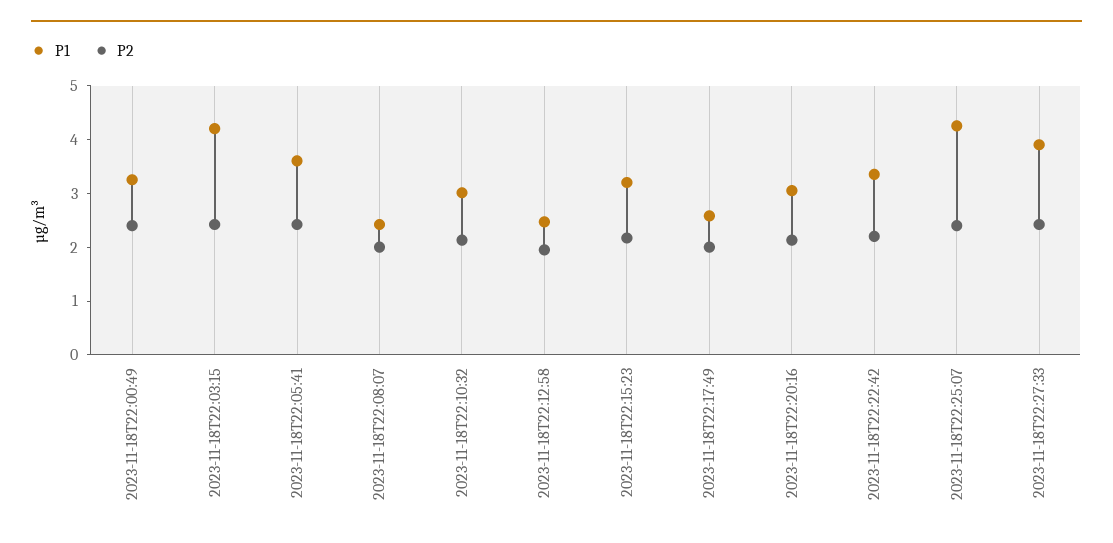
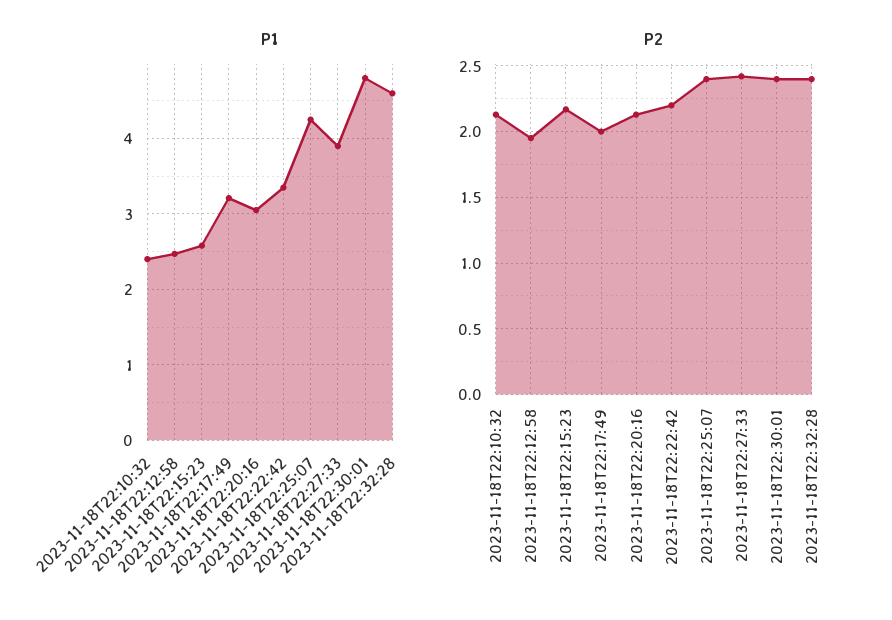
P1, 2023-11-18T22:00:49: 3.2 -> none
P2, 2023-11-18T22:00:49: 2.4 -> none
P1, 2023-11-18T22:03:15: 4.2 -> none
P2, 2023-11-18T22:03:15: 2.4 -> none
P1, 2023-11-18T22:05:41: 3.6 -> none
P2, 2023-11-18T22:05:41: 2.4 -> none
P1, 2023-11-18T22:08:07: 2.4 -> none
P2, 2023-11-18T22:08:07: 2 -> none
P1, 2023-11-18T22:10:32: 3 -> 2.4
P1, 2023-11-18T22:15:23: 3.2 -> 2.6
P1, 2023-11-18T22:17:49: 2.6 -> 3.2
P1, 2023-11-18T22:30:01: none -> 4.8
P1, 2023-11-18T22:32:28: none -> 4.6
P2, 2023-11-18T22:30:01: none -> 2.4
P2, 2023-11-18T22:32:28: none -> 2.4

